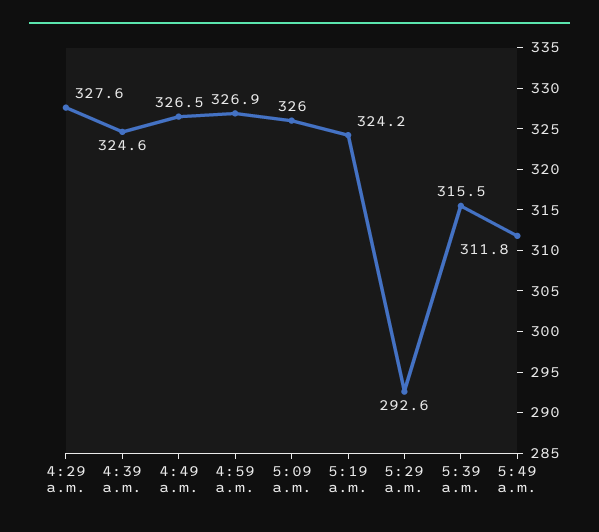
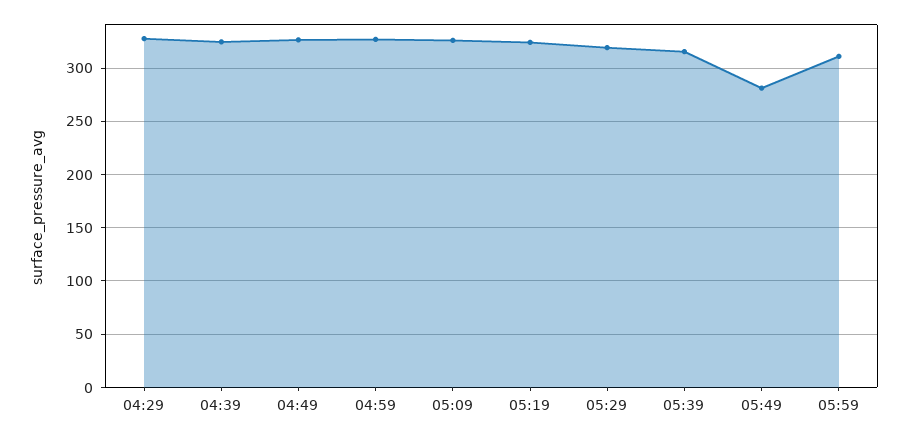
5:29 a.m.: 292.6 -> 320
5:49 a.m.: 311.8 -> 280
05:59: none -> 310

